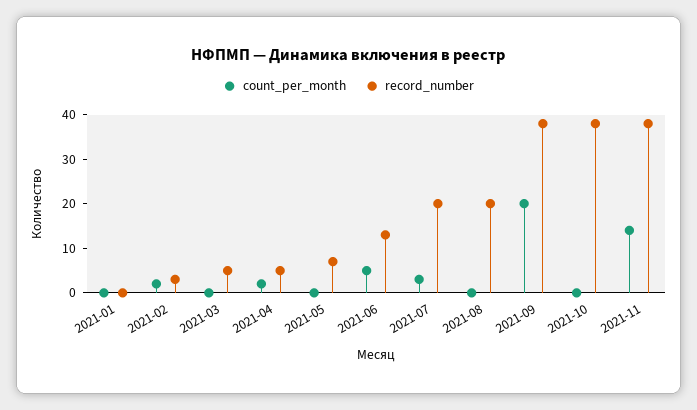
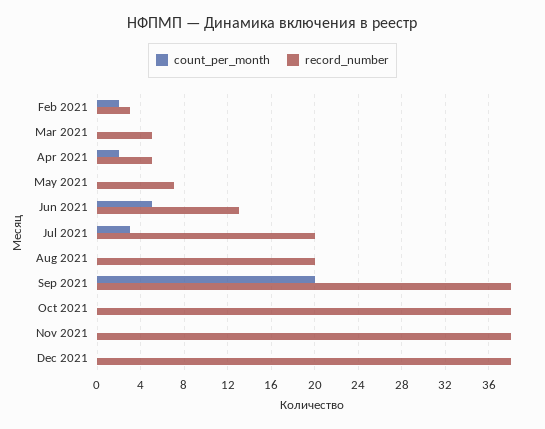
count_per_month, 2021-01: 0 -> none
record_number, 2021-01: 0 -> none
count_per_month, 2021-11: 15 -> 0
count_per_month, Dec 2021: none -> 0
record_number, Dec 2021: none -> 38

